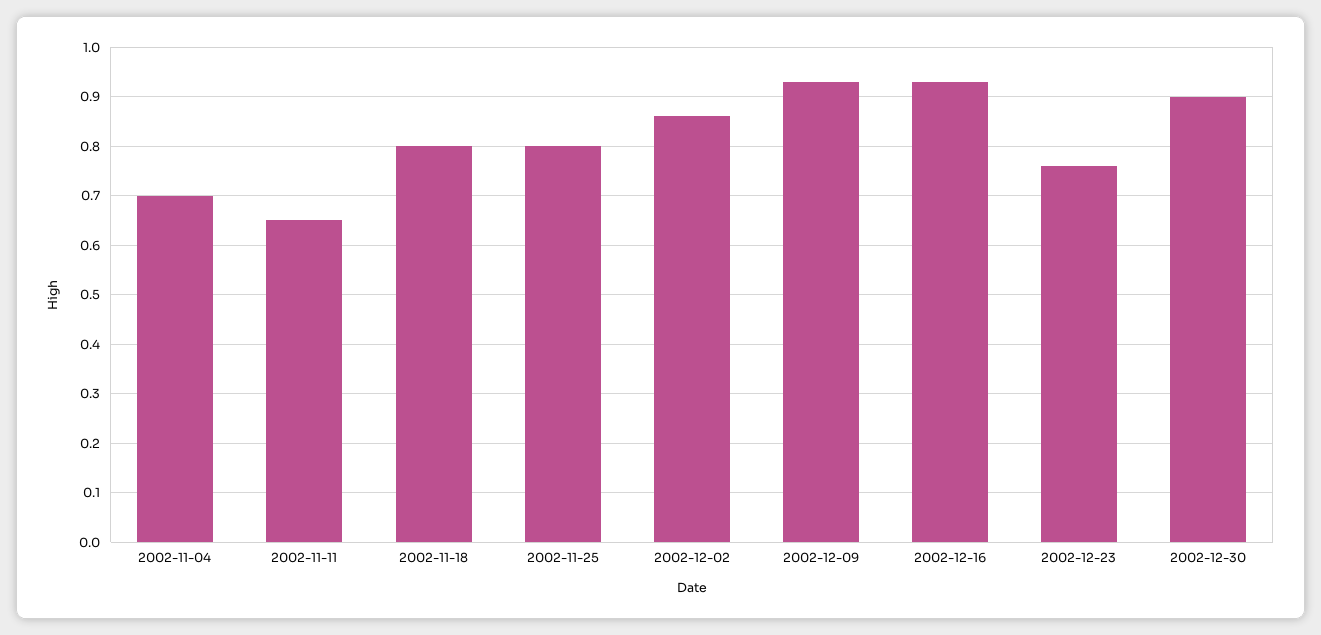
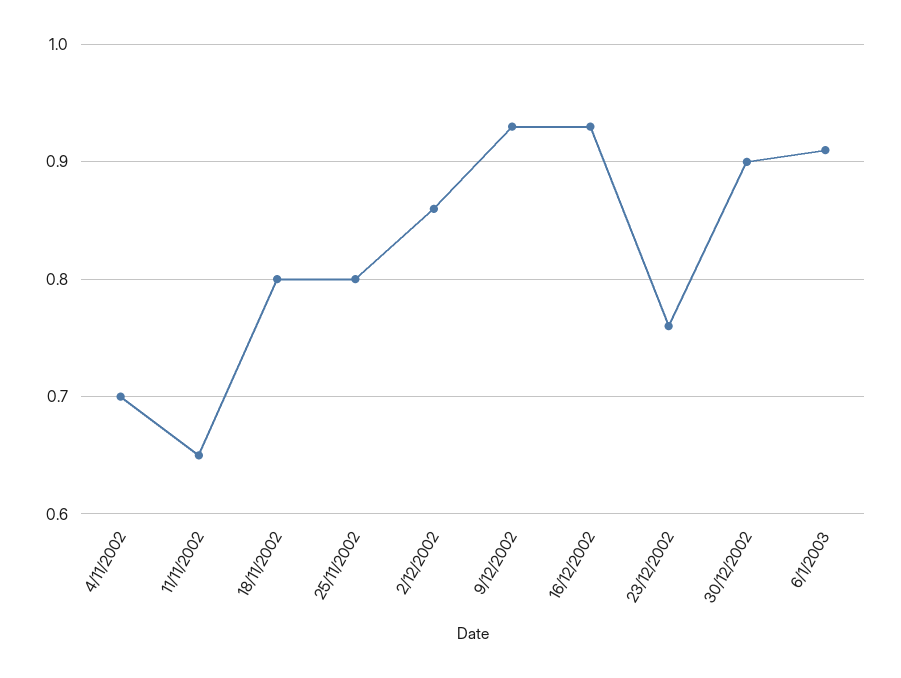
6/1/2003: none -> 0.91

